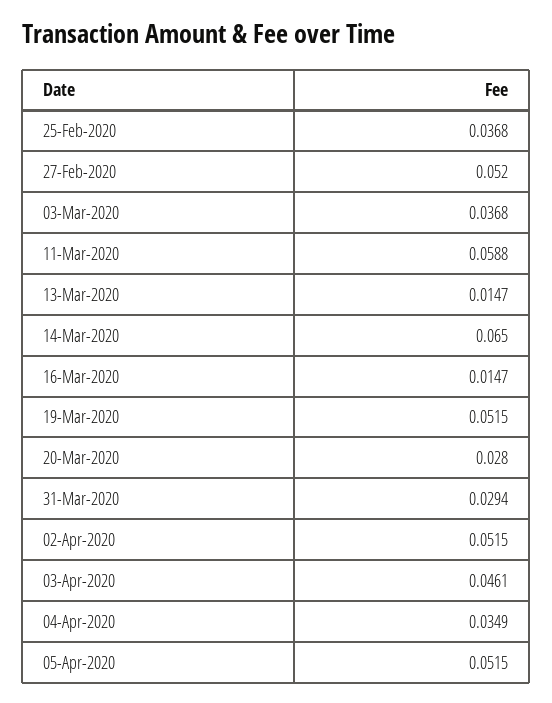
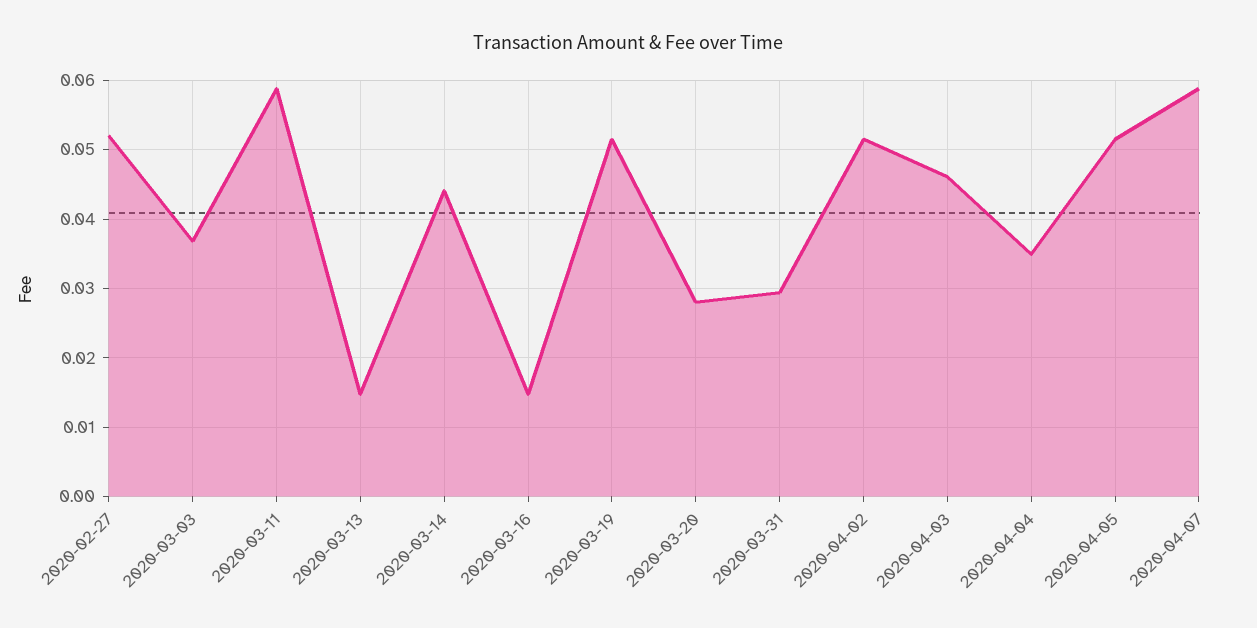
25-Feb-2020: 0.0368 -> none
14-Mar-2020: 0.065 -> 0.044
2020-04-07: none -> 0.059

